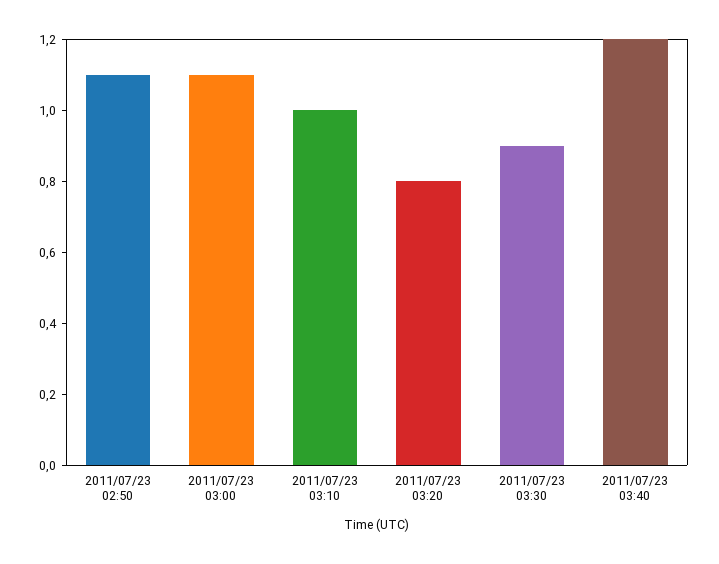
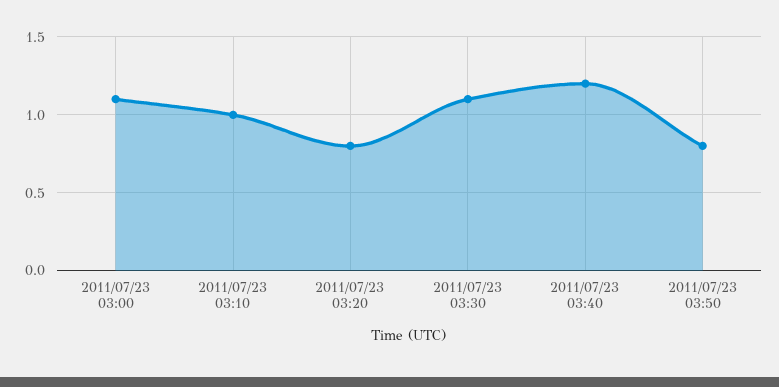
2011/07/23 02:50: 1.1 -> none
2011/07/23 03:30: 0.9 -> 1.1
2011/07/23 03:50: none -> 0.8

